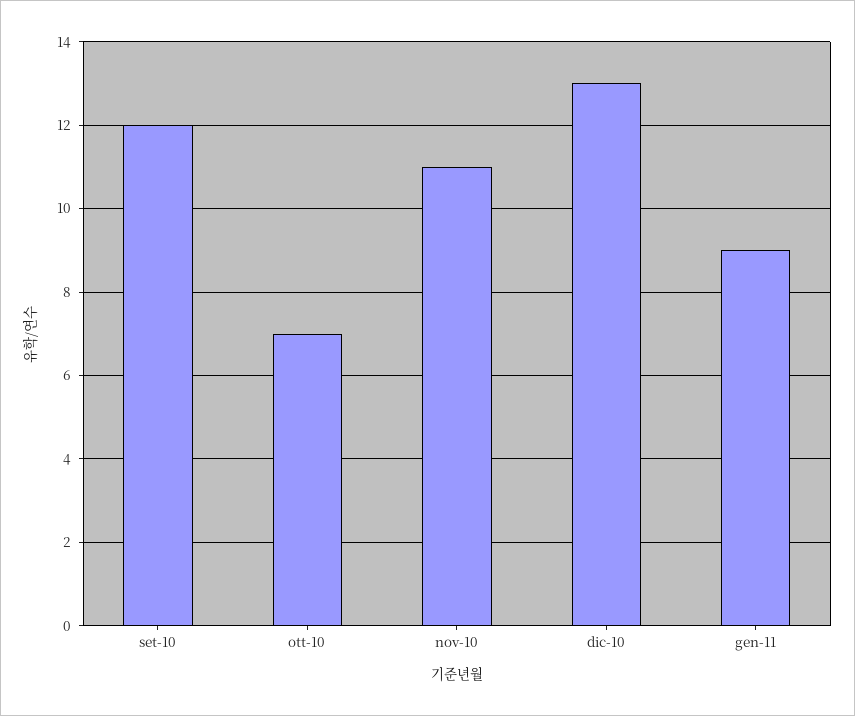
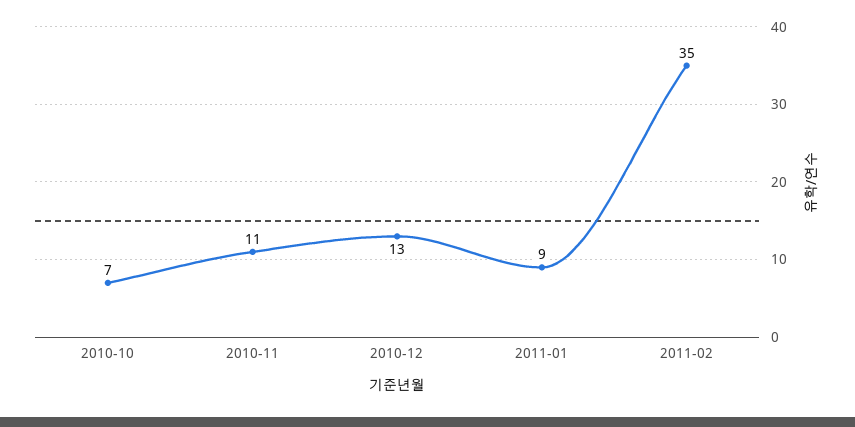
set-10: 12 -> none
2011-02: none -> 35

